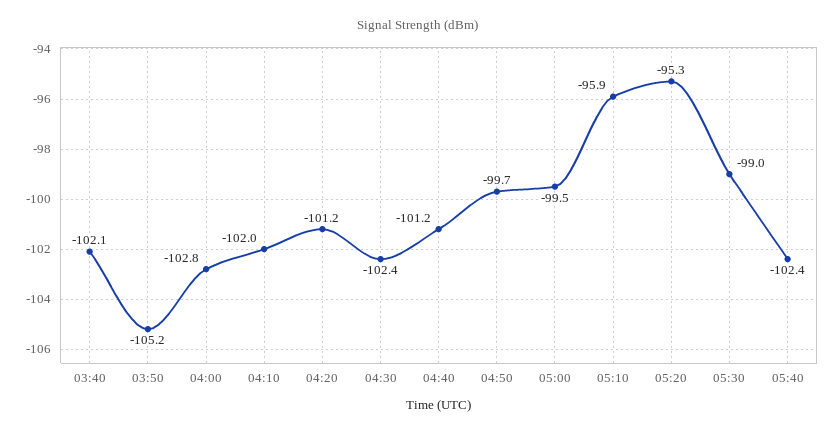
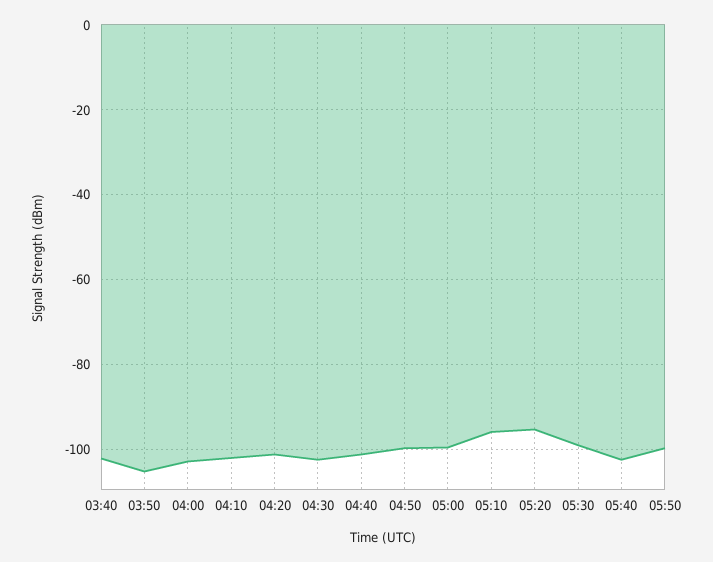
05:50: none -> -100

